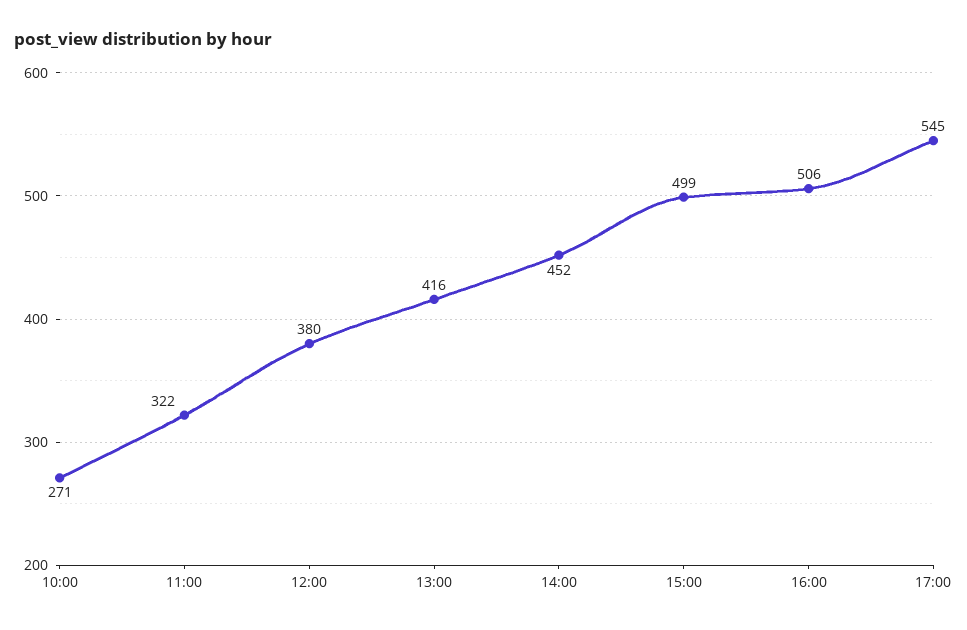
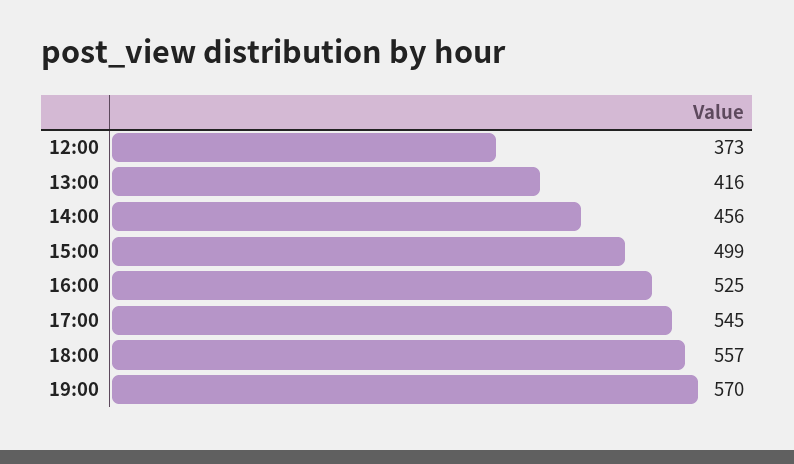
10:00: 271 -> none
11:00: 322 -> none
12:00: 380 -> 373
14:00: 452 -> 456
16:00: 506 -> 525
18:00: none -> 557
19:00: none -> 570

